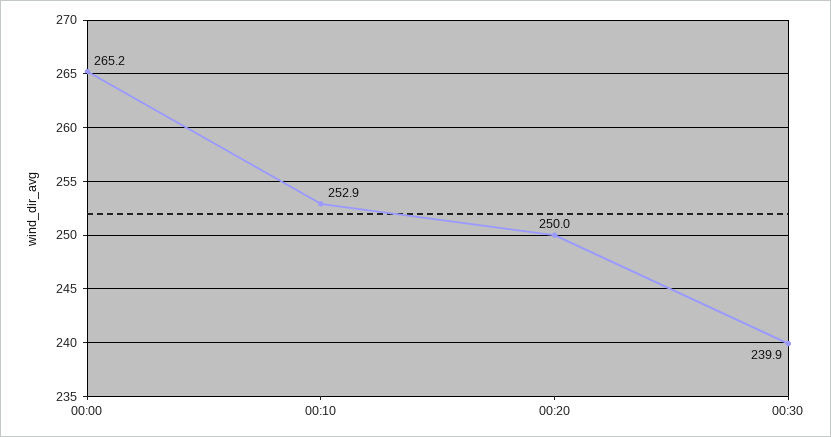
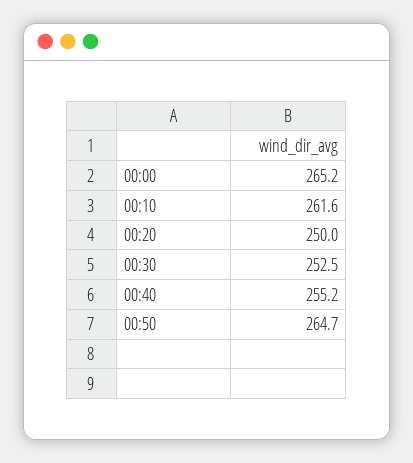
00:10: 252.9 -> 261.6
00:30: 239.9 -> 252.5
00:40: none -> 255.2
00:50: none -> 264.7

